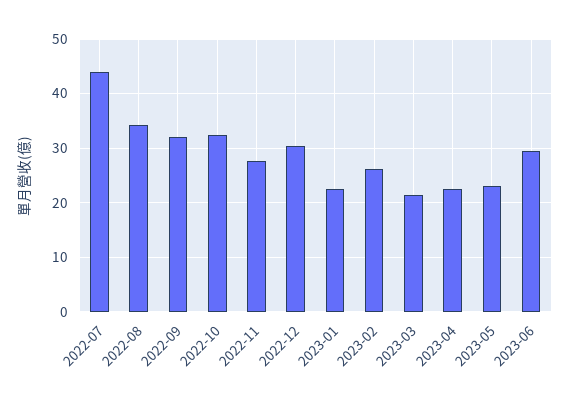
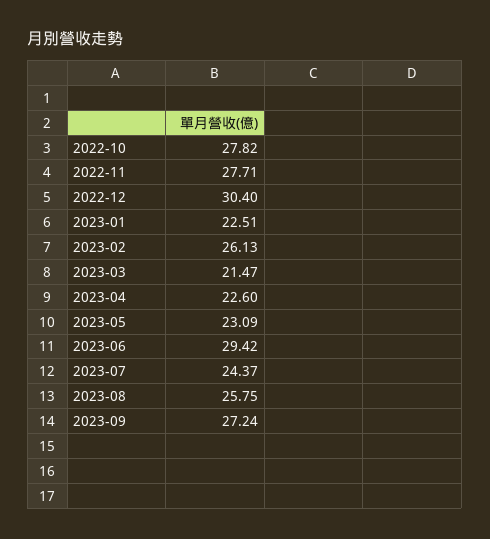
2022-07: 44 -> none
2022-08: 34 -> none
2022-09: 32 -> none
2022-10: 32 -> 27.82
2023-07: none -> 24.37
2023-08: none -> 25.75
2023-09: none -> 27.24

